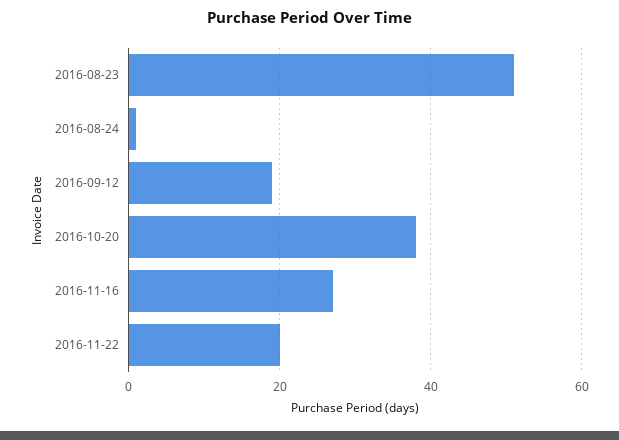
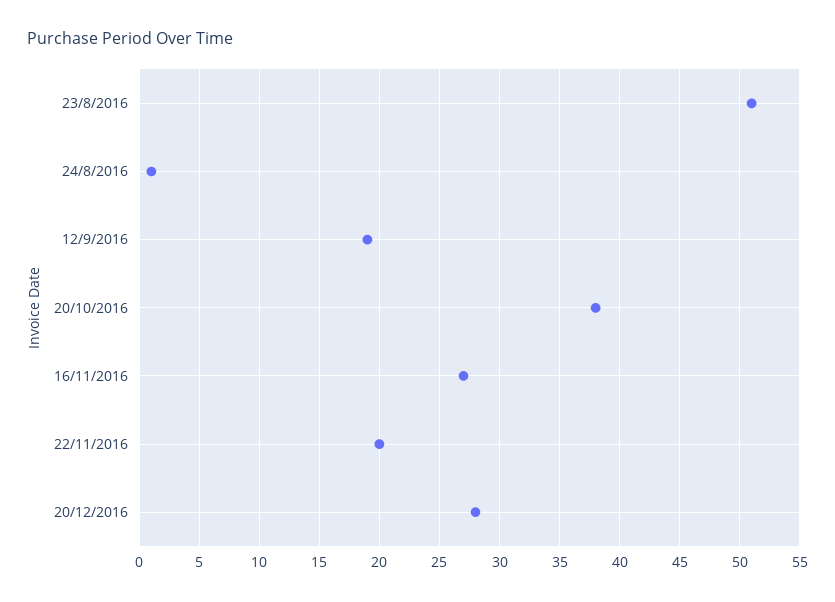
20/12/2016: none -> 28

